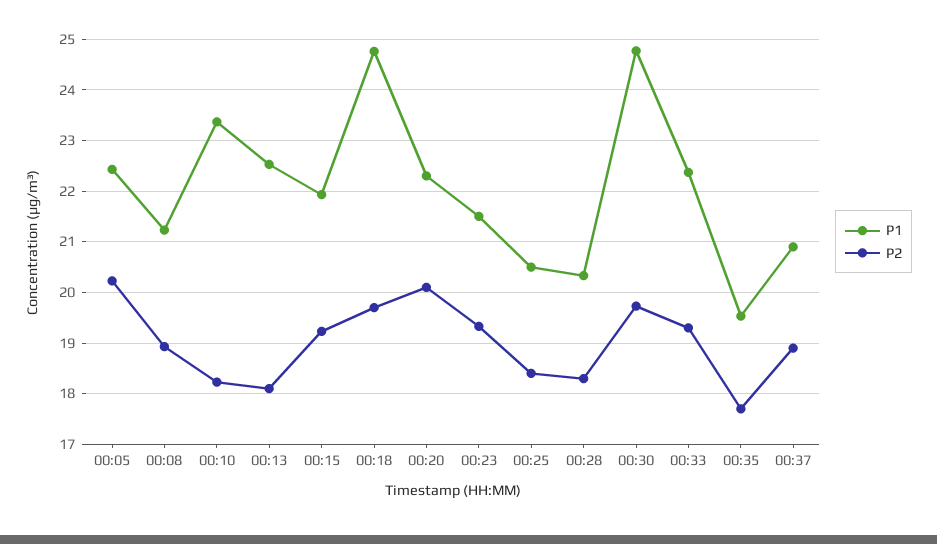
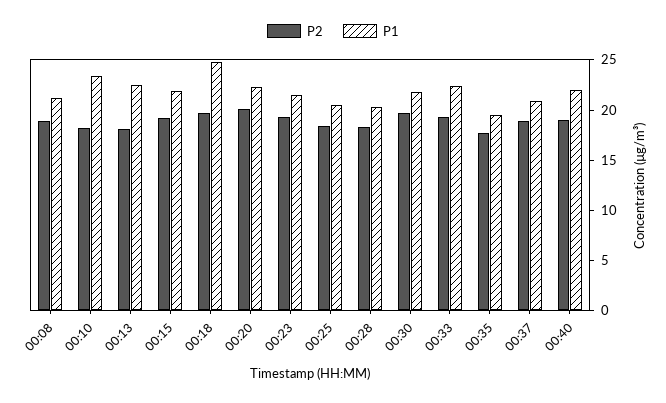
P1, 00:05: 22.4 -> none
P2, 00:05: 20.2 -> none
P1, 00:30: 24.8 -> 22
P2, 00:40: none -> 19
P1, 00:40: none -> 22

